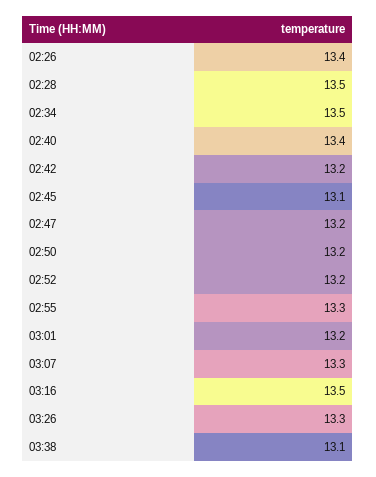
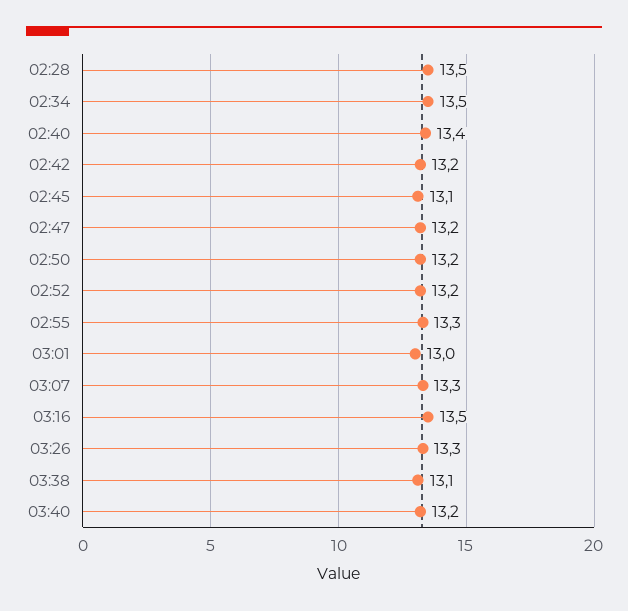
02:26: 13.4 -> none
03:01: 13.2 -> 13
03:40: none -> 13.2

